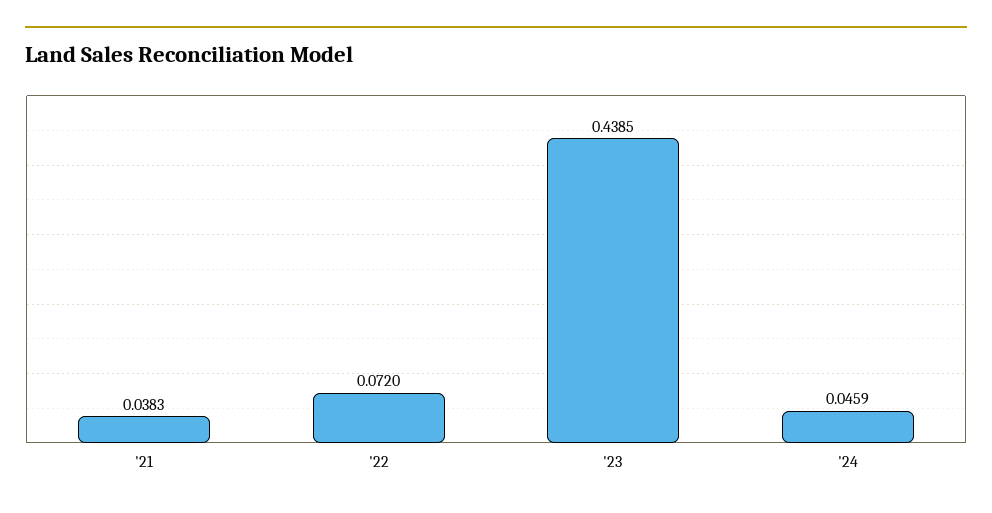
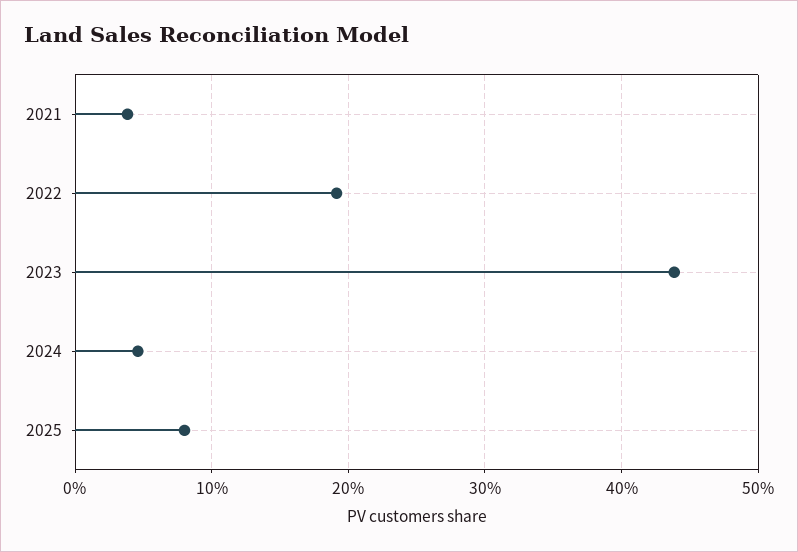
'22: 0.072 -> 0.19
2025: none -> 0.08

